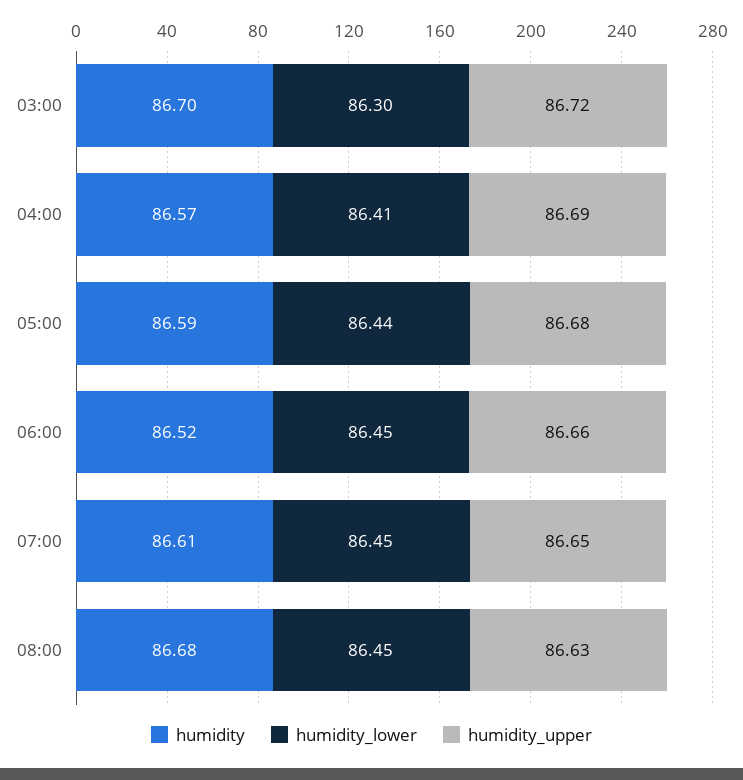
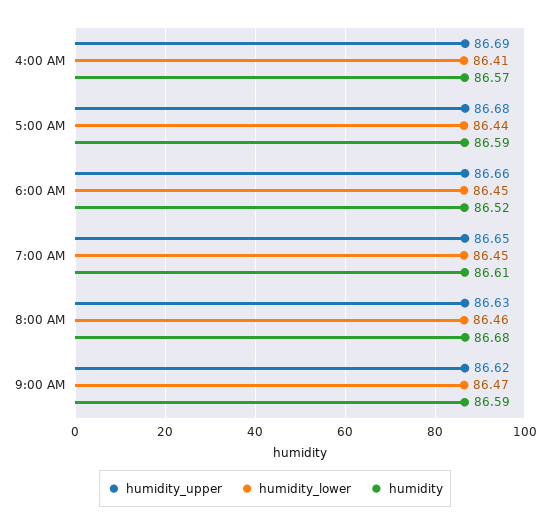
humidity, 03:00: 86.7 -> none
humidity_lower, 03:00: 86.3 -> none
humidity_upper, 03:00: 86.72 -> none
humidity_lower, 08:00: 86.45 -> 86.46
humidity_upper, 9:00 AM: none -> 86.62
humidity_lower, 9:00 AM: none -> 86.47
humidity, 9:00 AM: none -> 86.59

